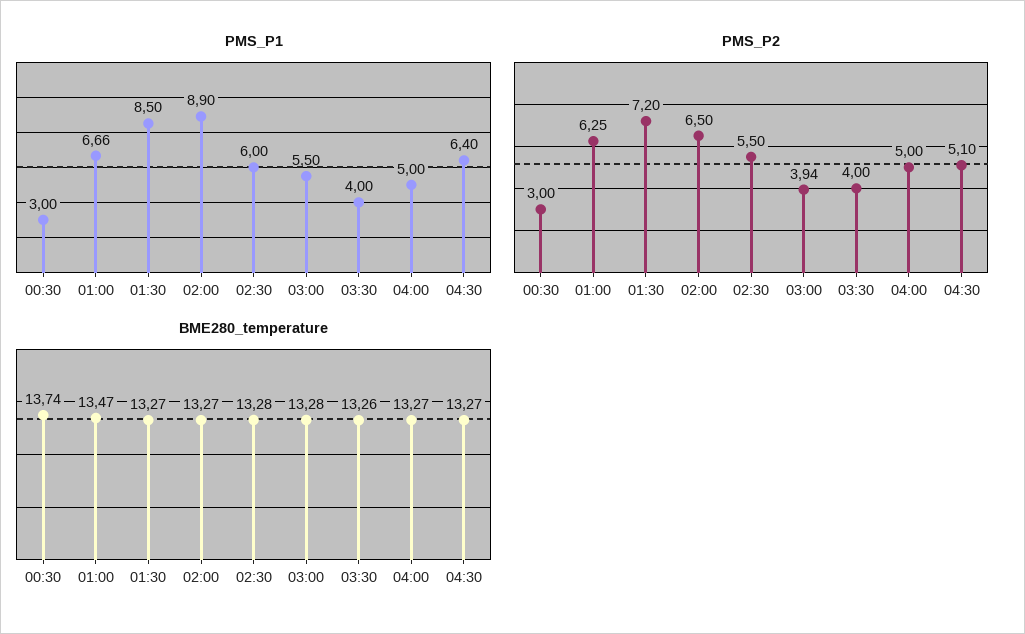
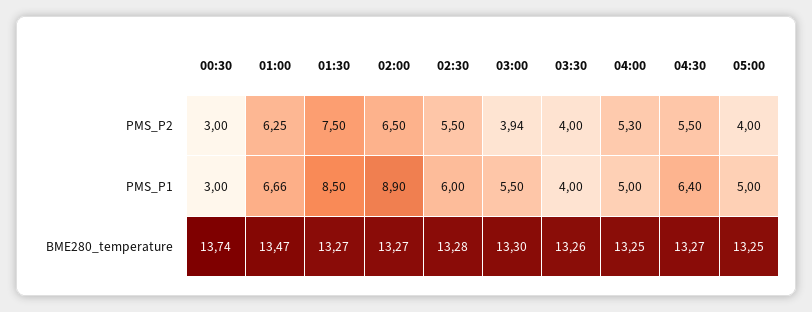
PMS_P2, 01:30: 7.2 -> 7.5
PMS_P2, 04:00: 5 -> 5.3
PMS_P2, 04:30: 5.1 -> 5.5
BME280_temperature, 03:00: 13.28 -> 13.3
BME280_temperature, 04:00: 13.27 -> 13.25
PMS_P2, 05:00: none -> 4
PMS_P1, 05:00: none -> 5
BME280_temperature, 05:00: none -> 13.25

